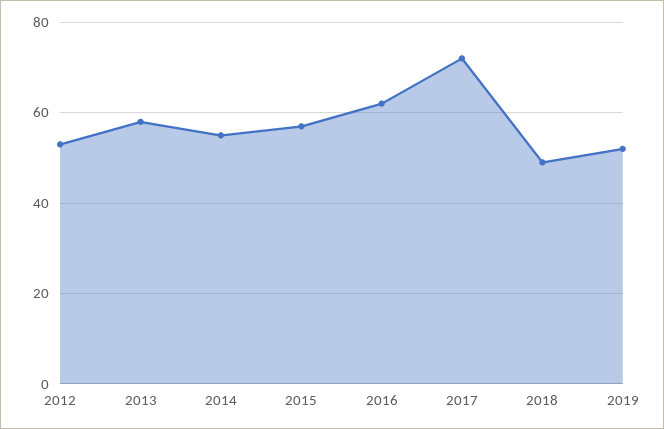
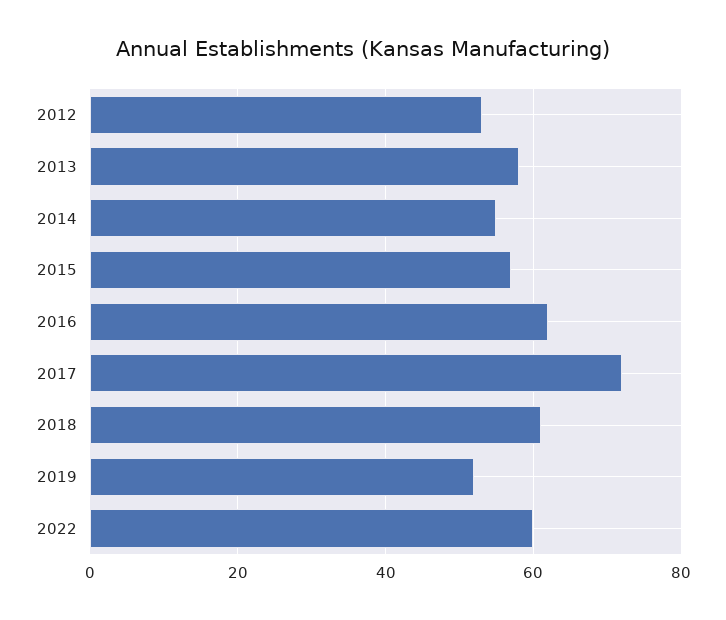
2018: 50 -> 60
2022: none -> 60

